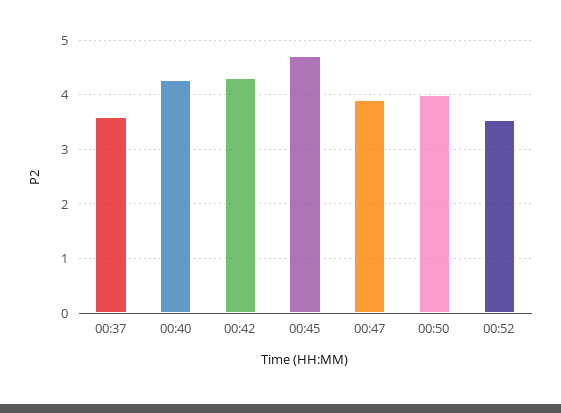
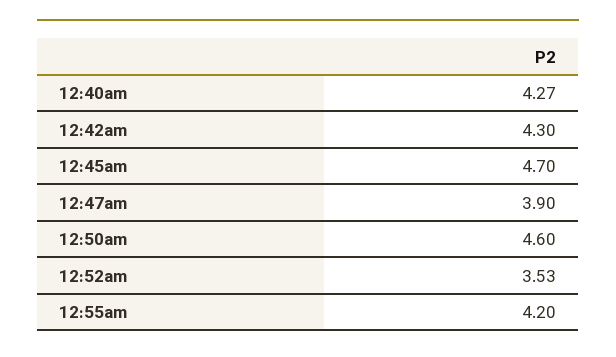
00:37: 3.6 -> none
00:50: 4 -> 4.6
12:55am: none -> 4.2

